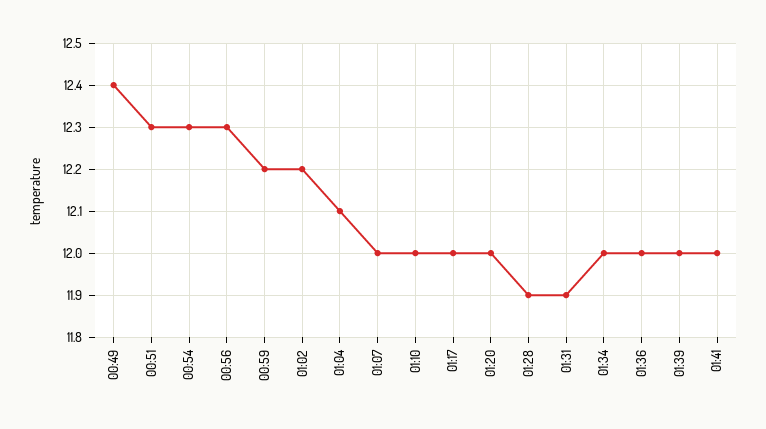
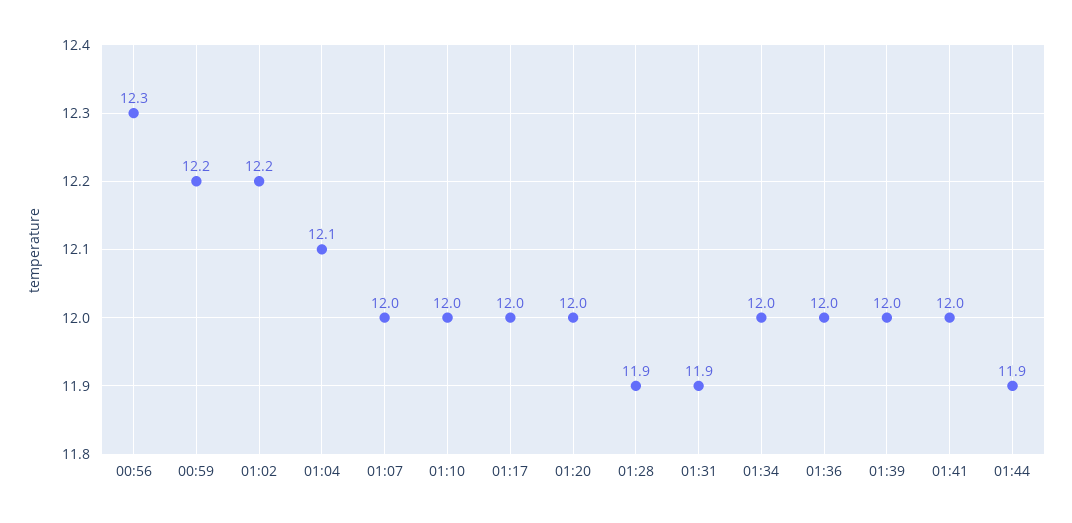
00:49: 12.4 -> none
00:51: 12.3 -> none
00:54: 12.3 -> none
01:44: none -> 11.9

